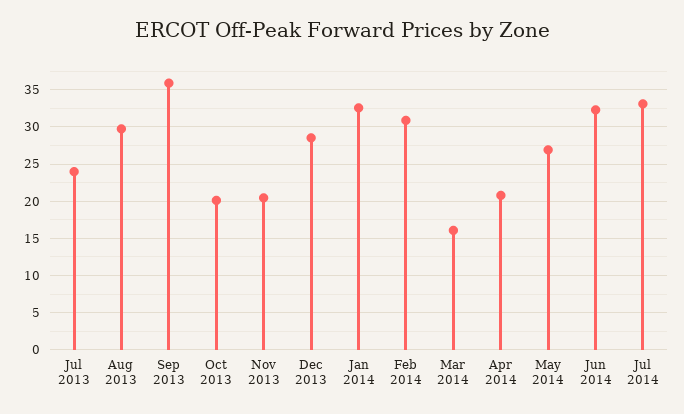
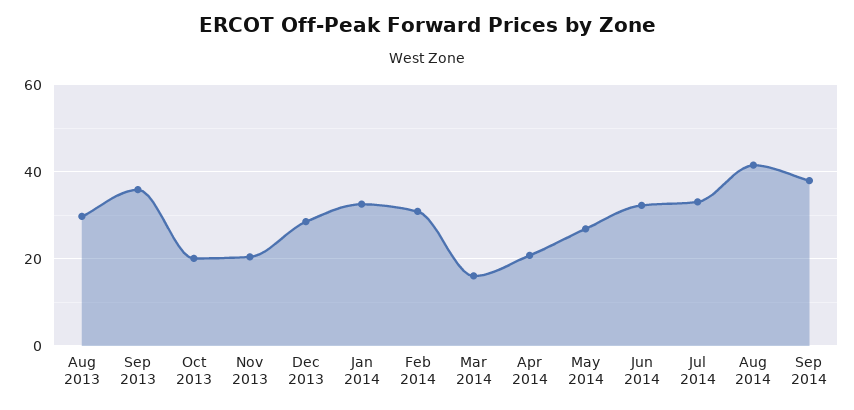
Jul 2013: 24 -> none
Aug 2014: none -> 42
Sep 2014: none -> 38

